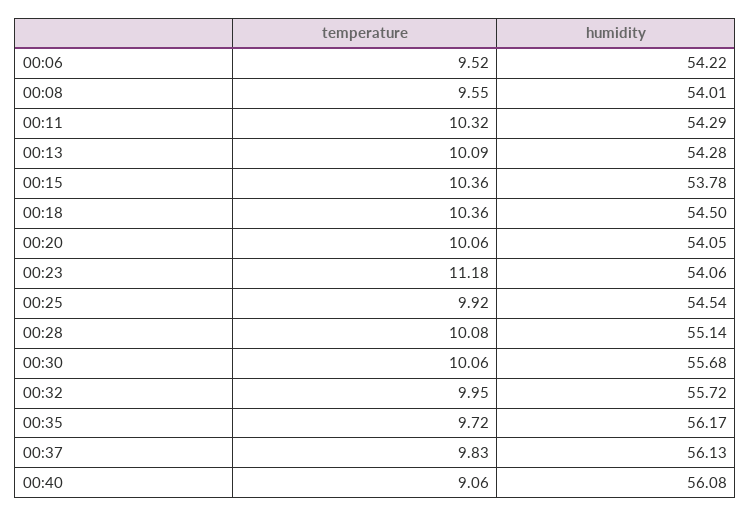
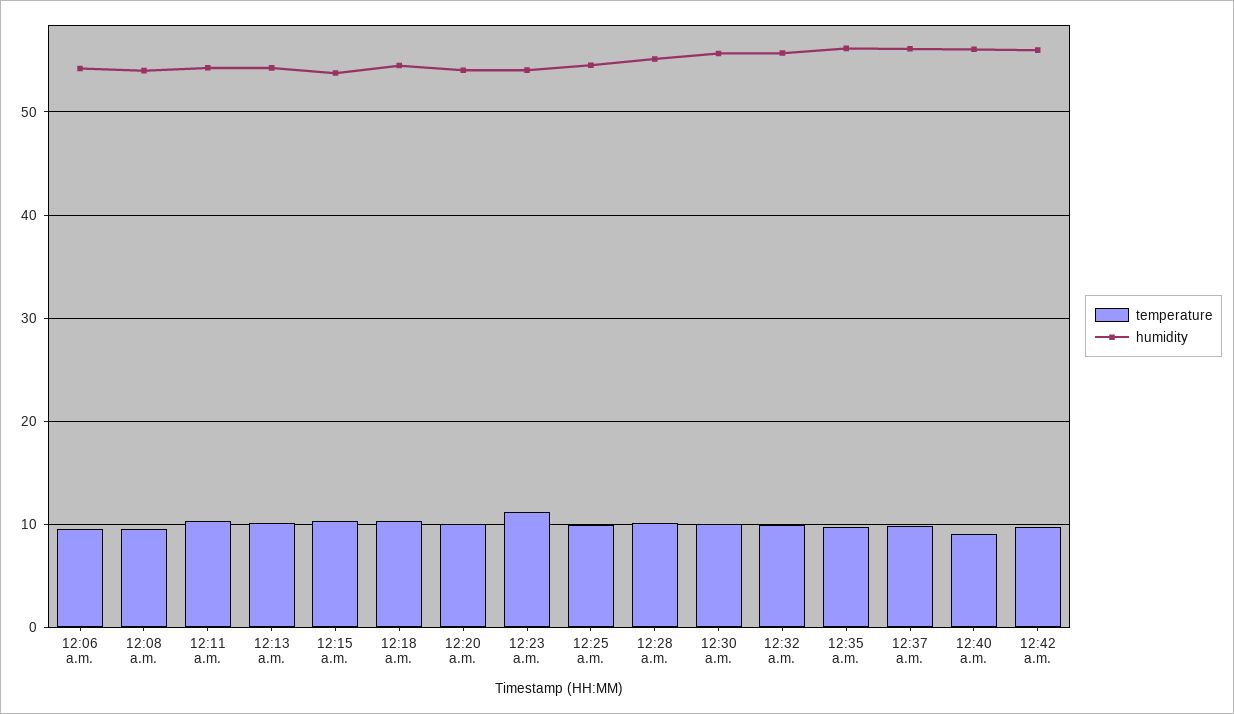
temperature, 12:42 a.m.: none -> 10
humidity, 12:42 a.m.: none -> 56

